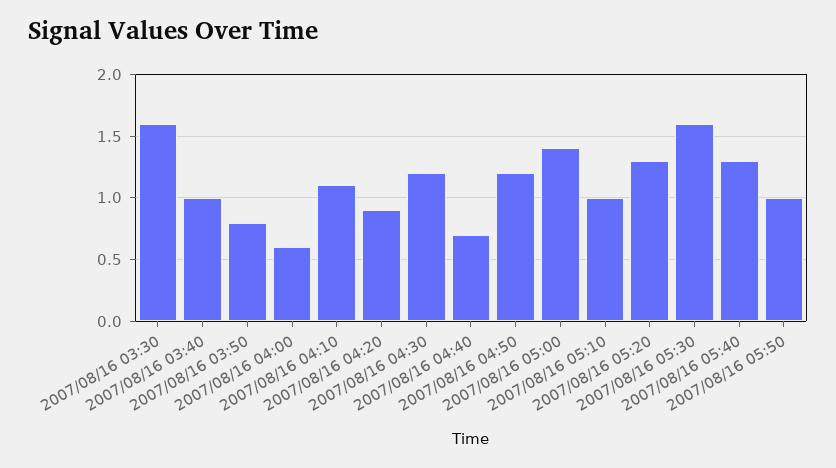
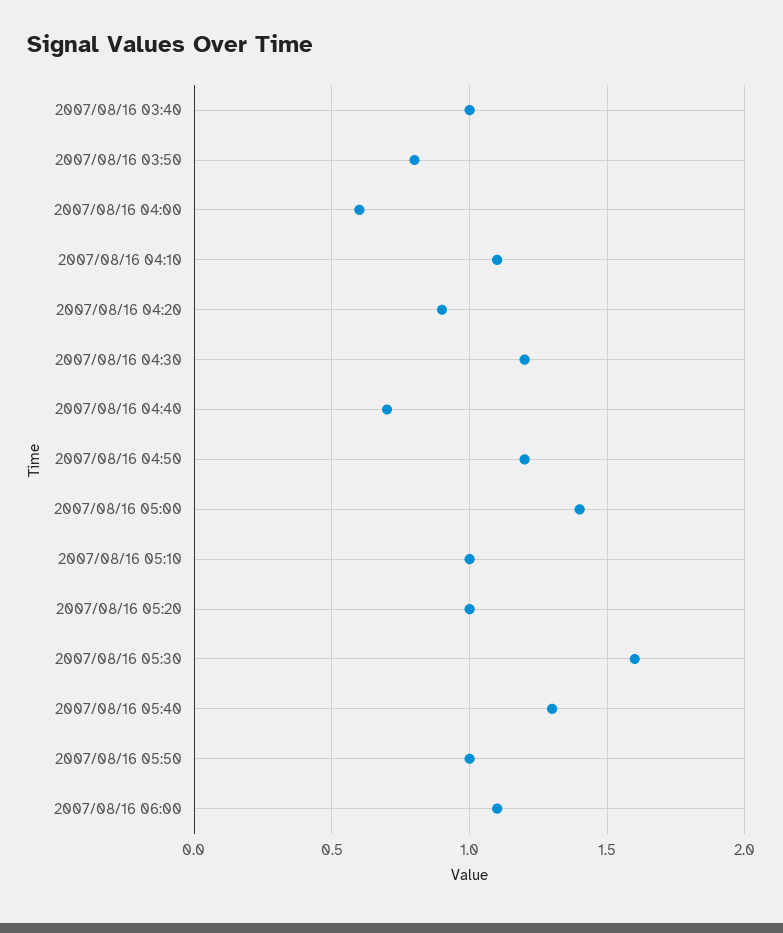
2007/08/16 03:30: 1.6 -> none
2007/08/16 05:20: 1.3 -> 1
2007/08/16 06:00: none -> 1.1

